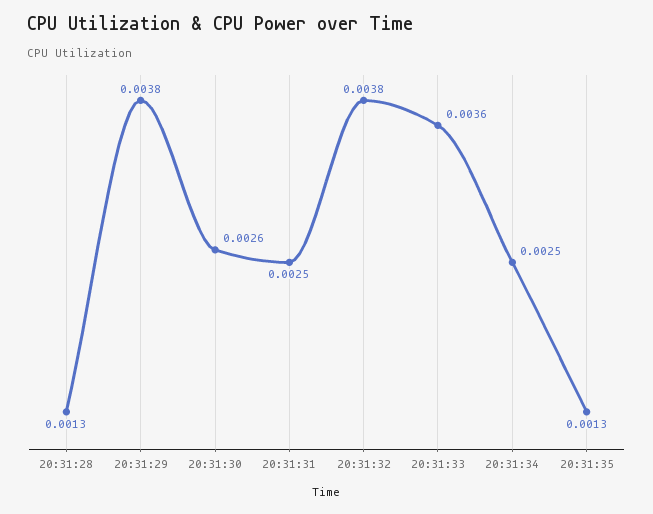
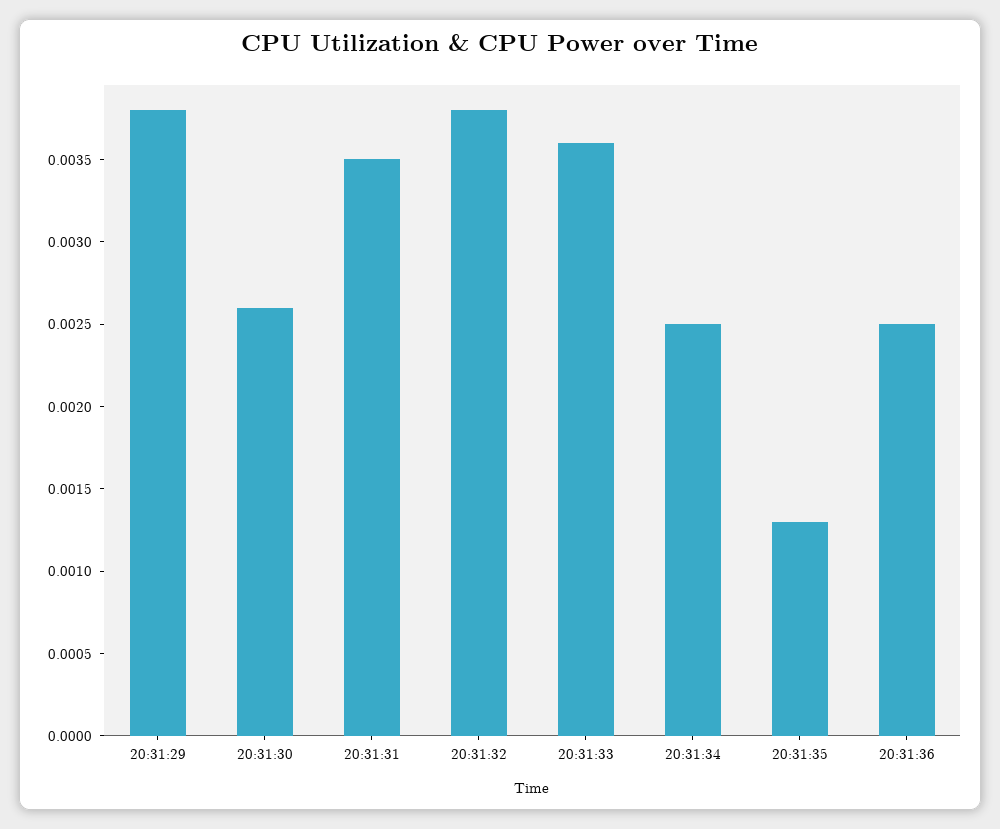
20:31:28: 0.0013 -> none
20:31:31: 0.0025 -> 0.0035
20:31:36: none -> 0.0025

